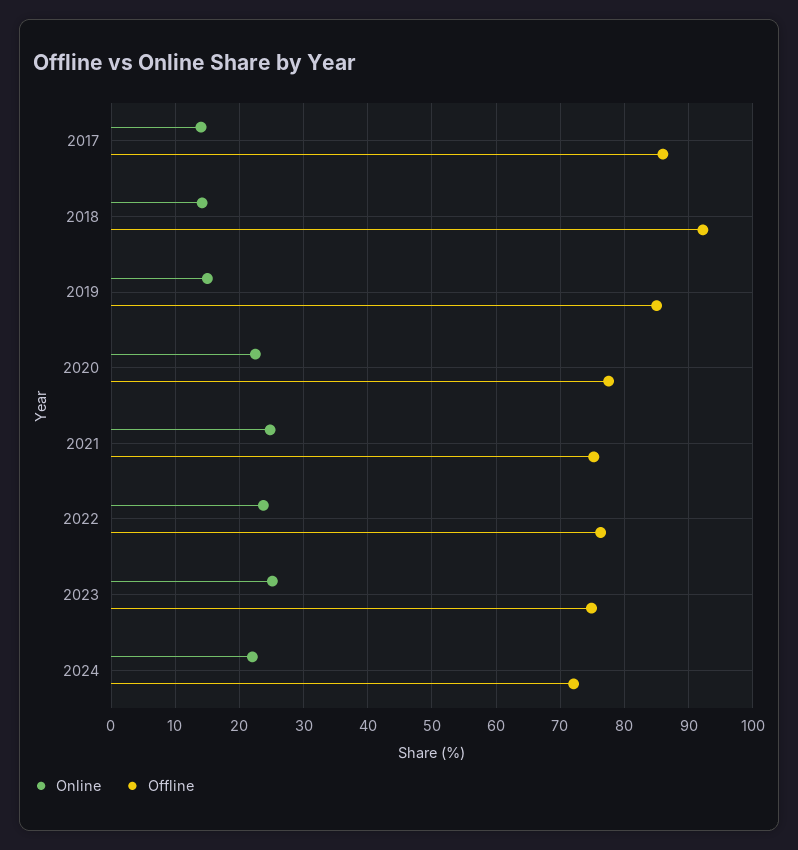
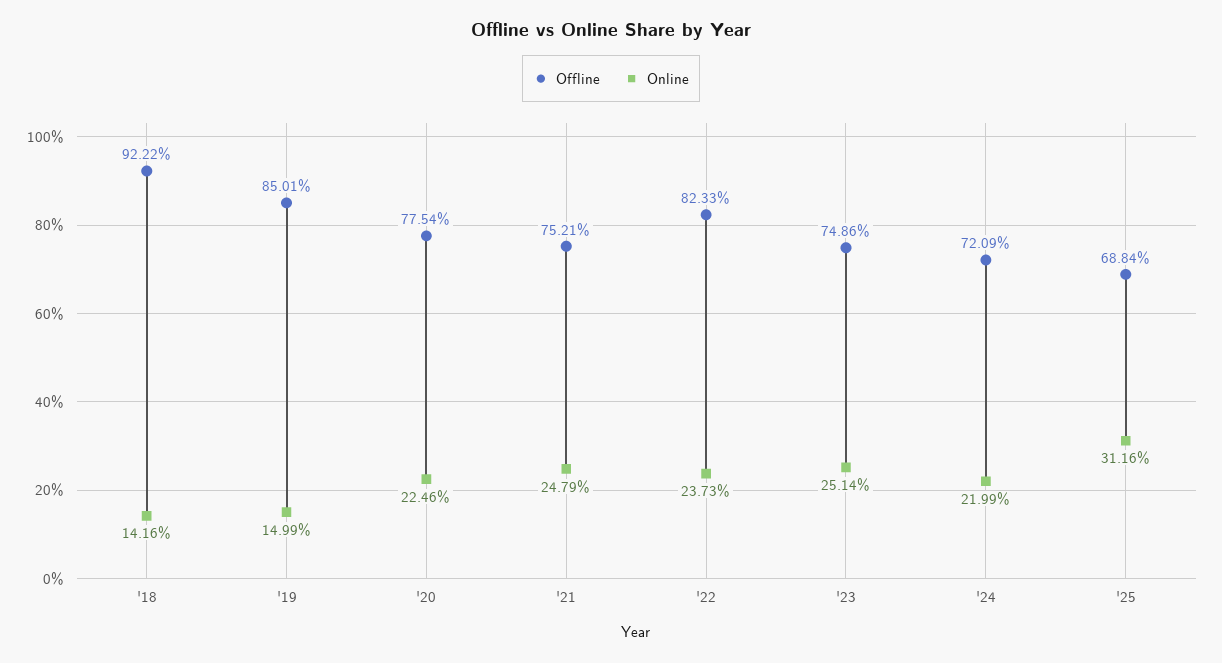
Online, 2017: 14 -> none
Offline, 2017: 86 -> none
Offline, 2022: 76 -> 82.33
Offline, '25: none -> 68.84
Online, '25: none -> 31.16

